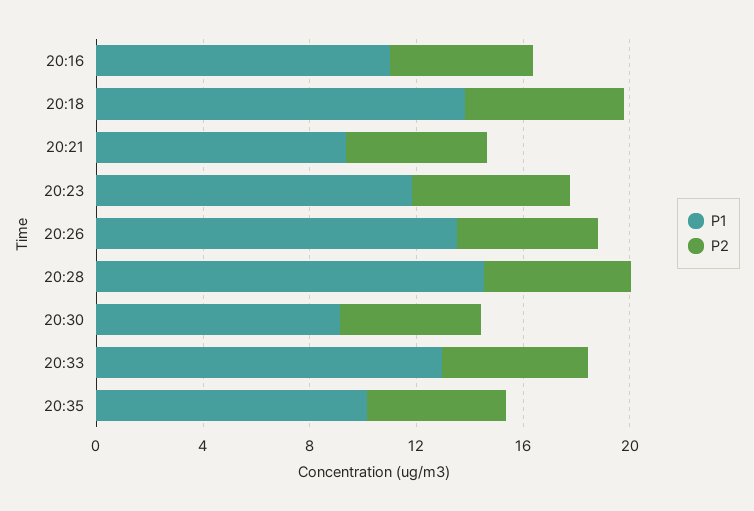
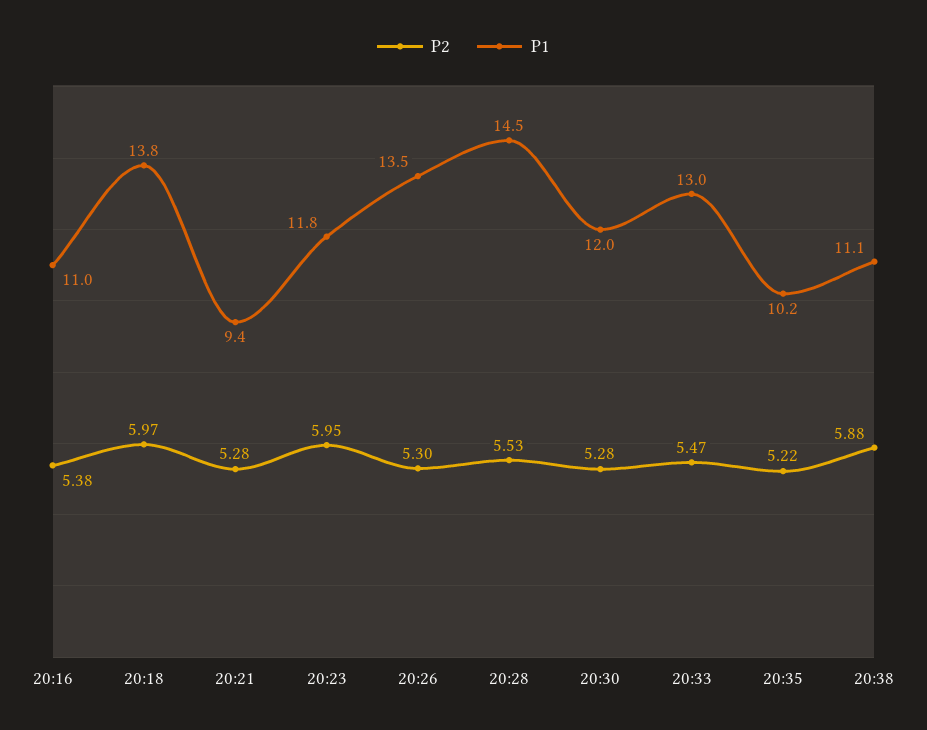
P1, 20:30: 9 -> 12
P2, 20:38: none -> 5.88
P1, 20:38: none -> 11.1

